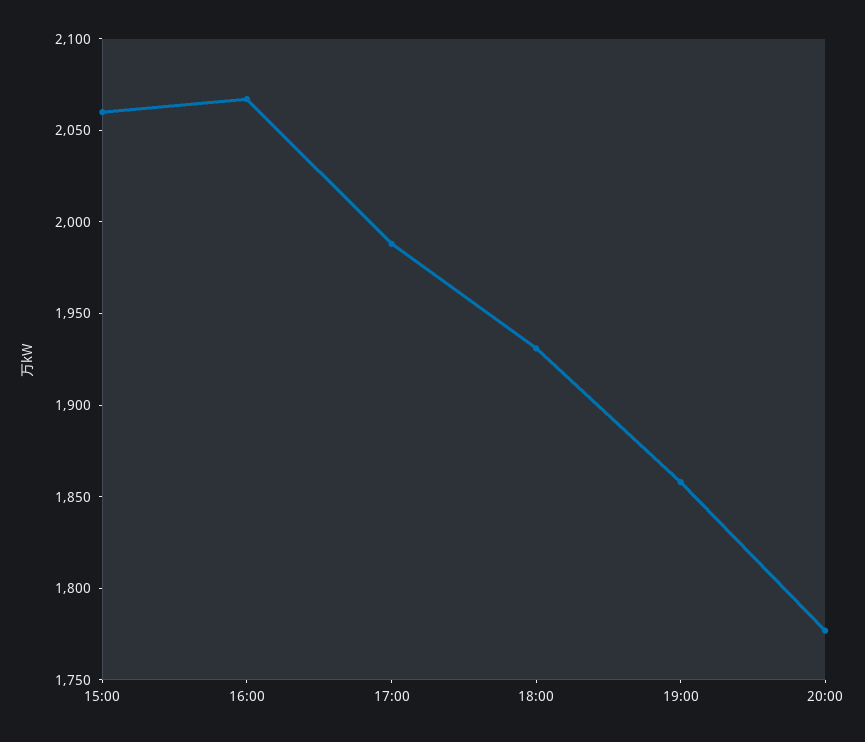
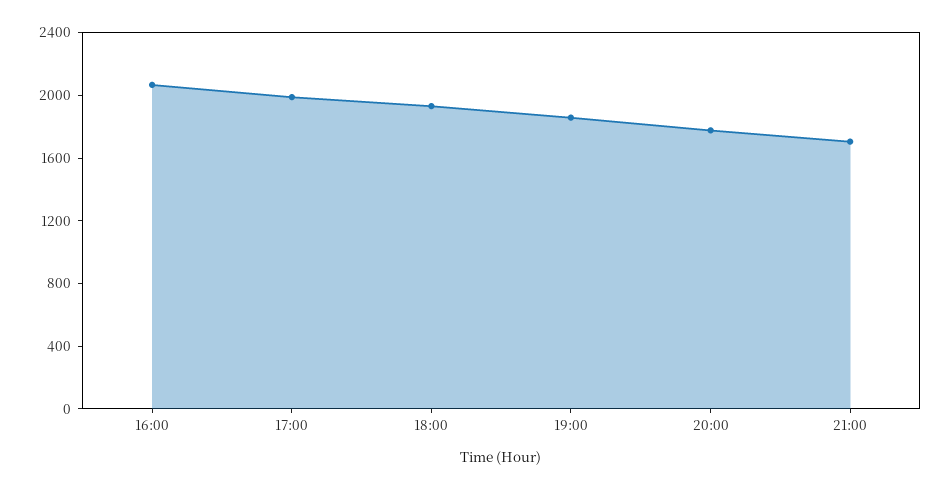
15:00: 2060 -> none
21:00: none -> 1700

